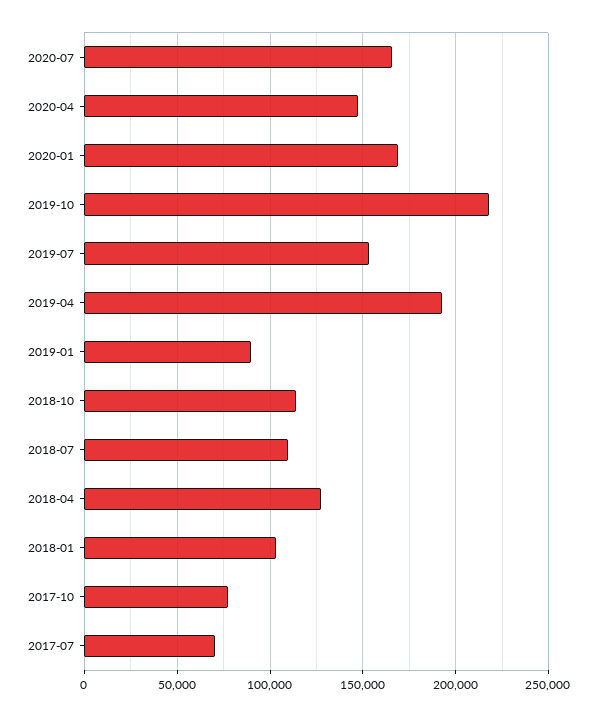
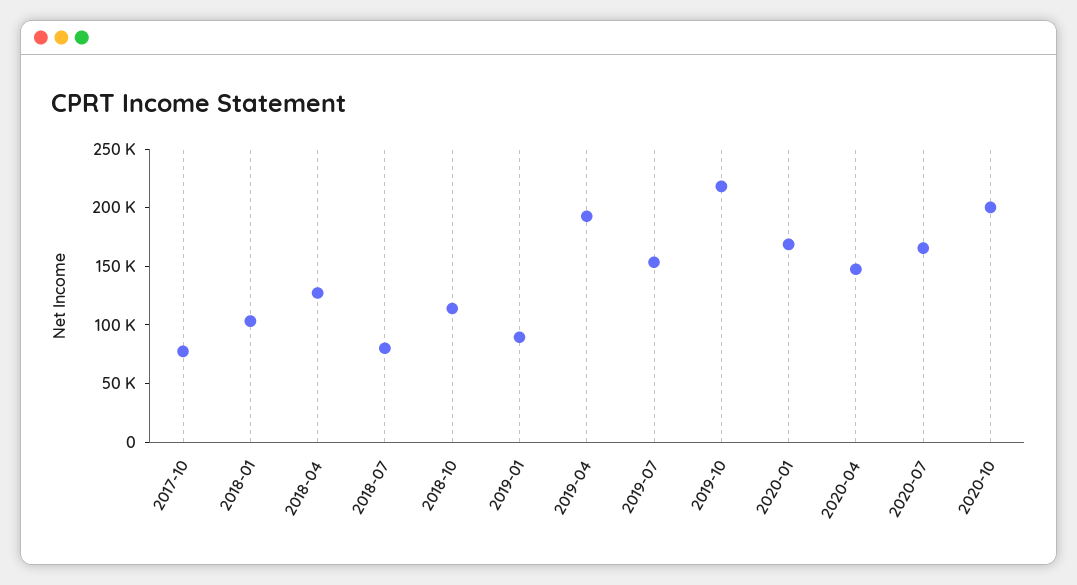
2018-07: 110000 -> 80000
2017-07: 70000 -> none
2020-10: none -> 200000

